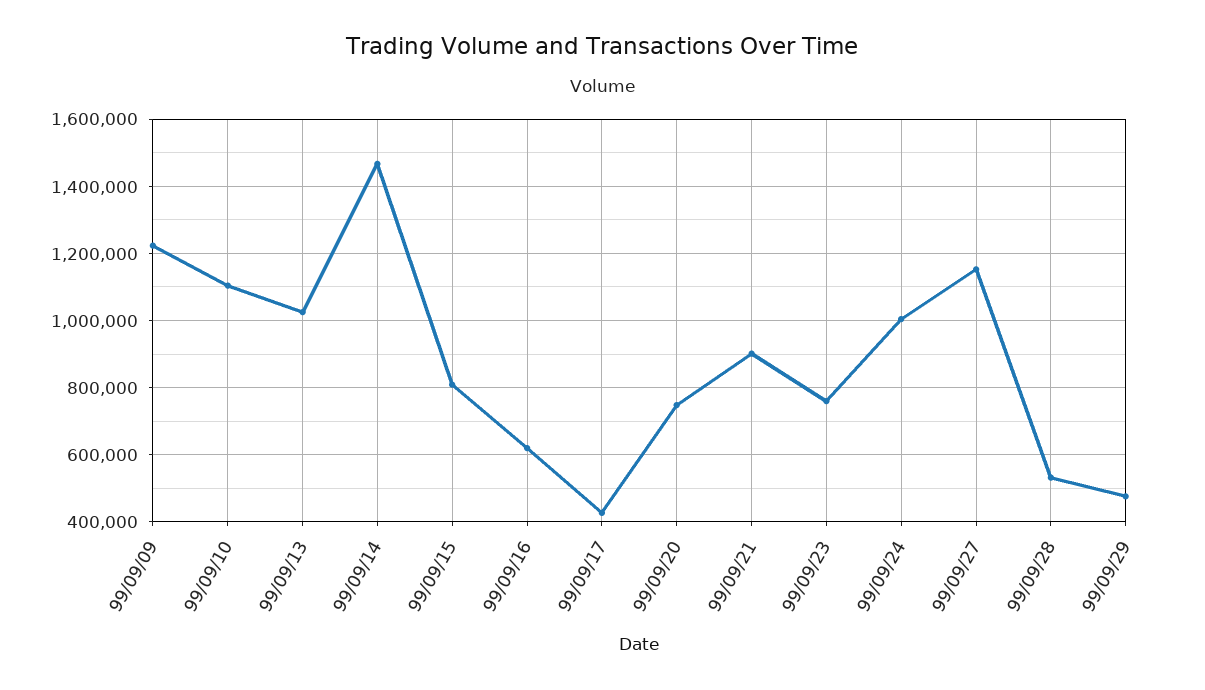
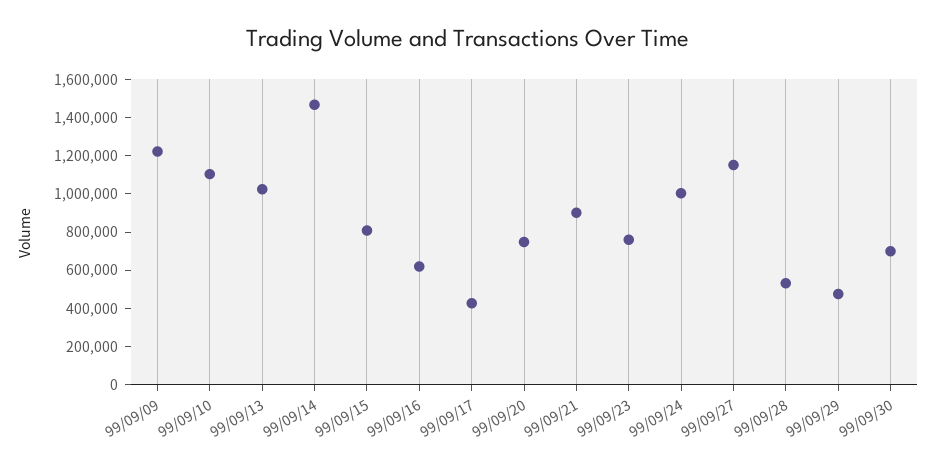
99/09/30: none -> 700000

